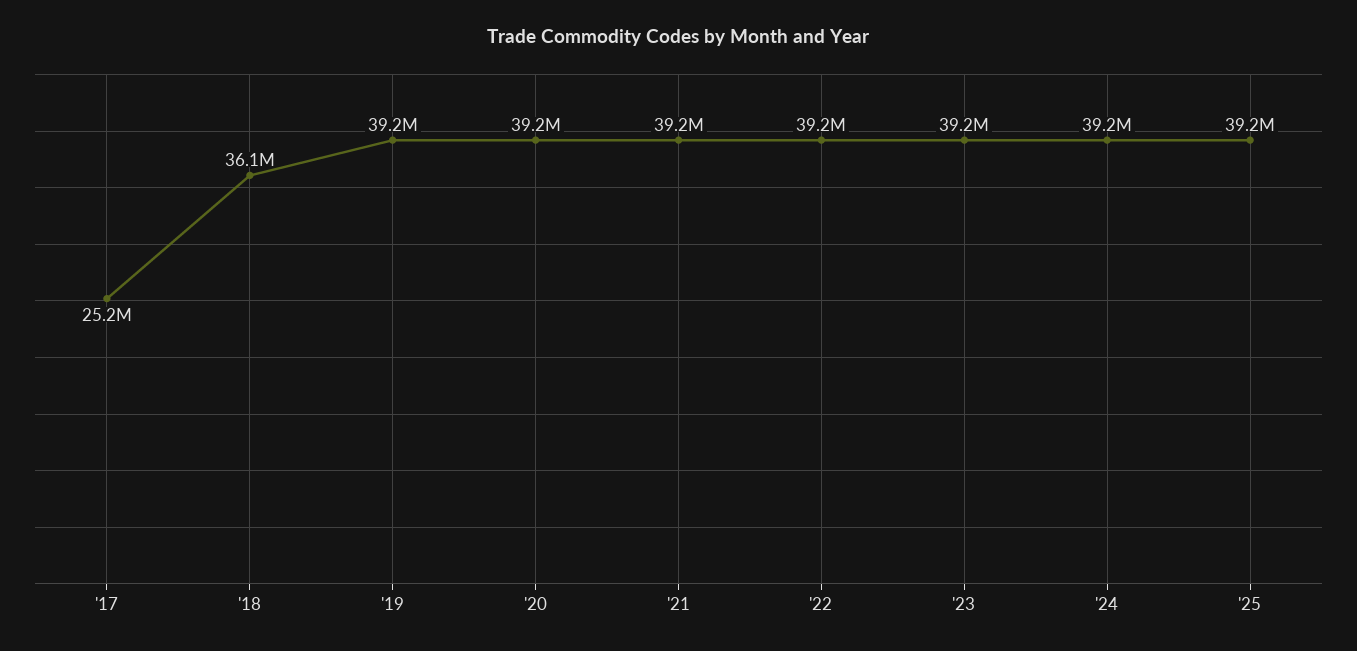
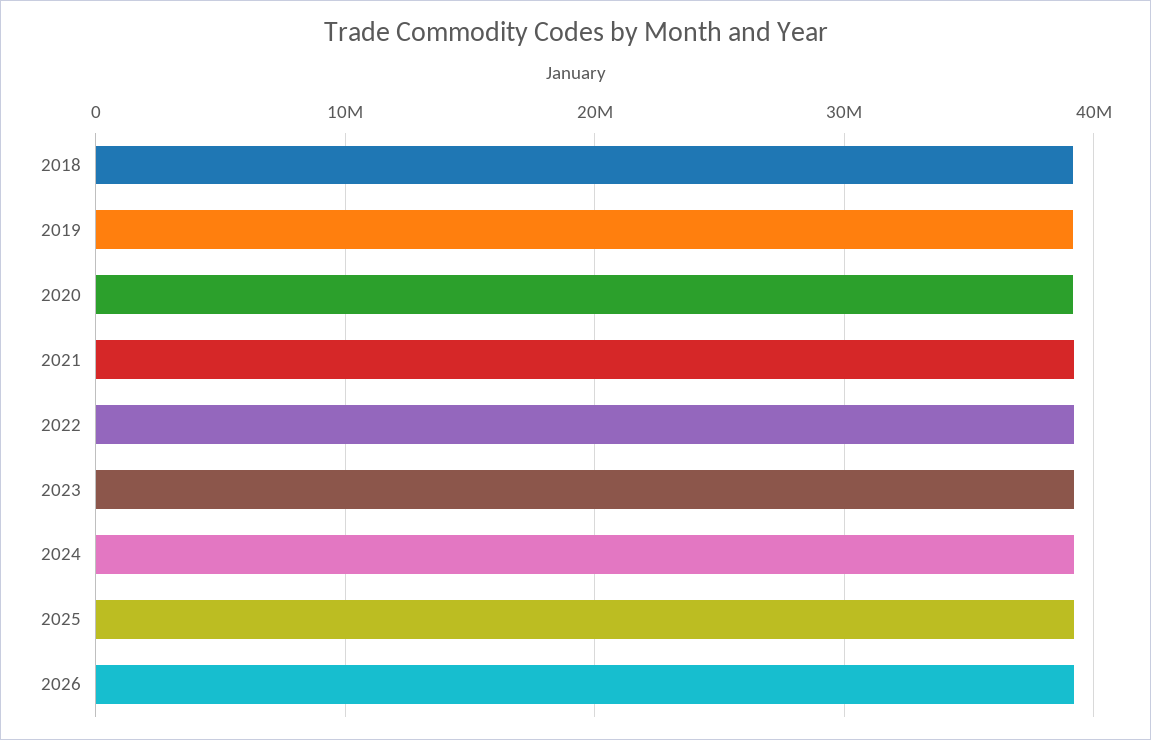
'17: 25200000 -> none
'18: 36100000 -> 39000000
2026: none -> 39000000

